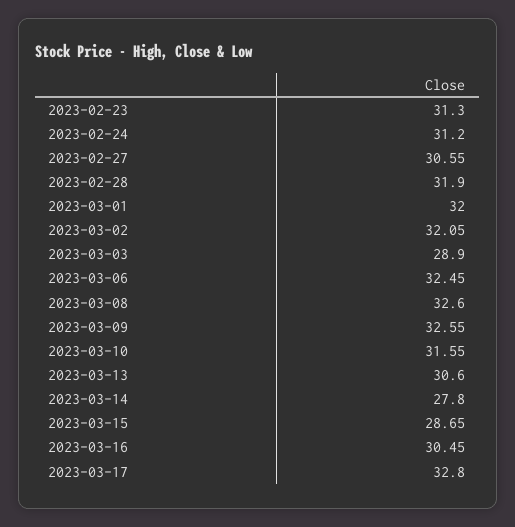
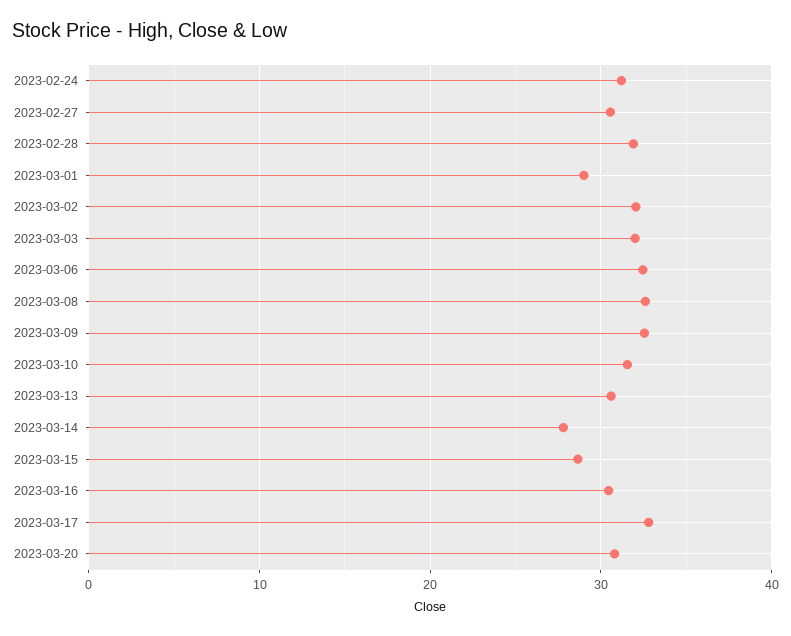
2023-02-23: 31.3 -> none
2023-03-01: 32 -> 29
2023-03-03: 28.9 -> 32
2023-03-20: none -> 31

